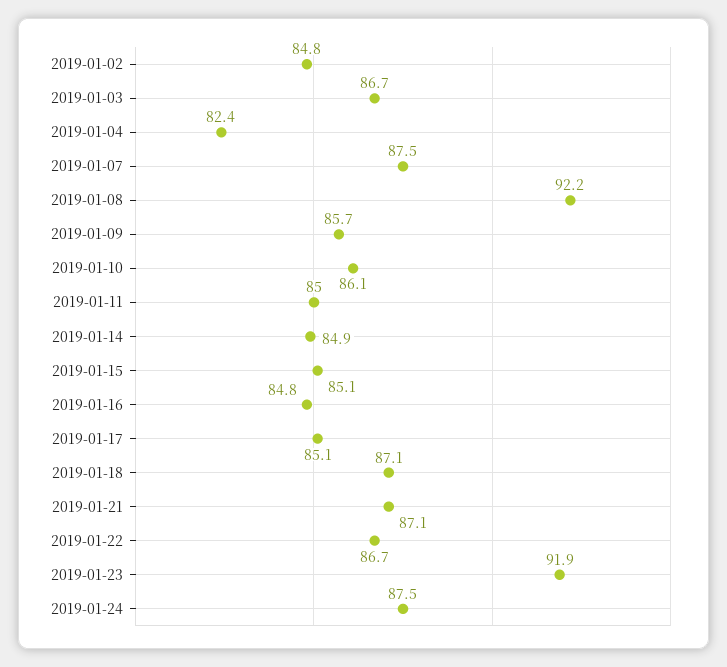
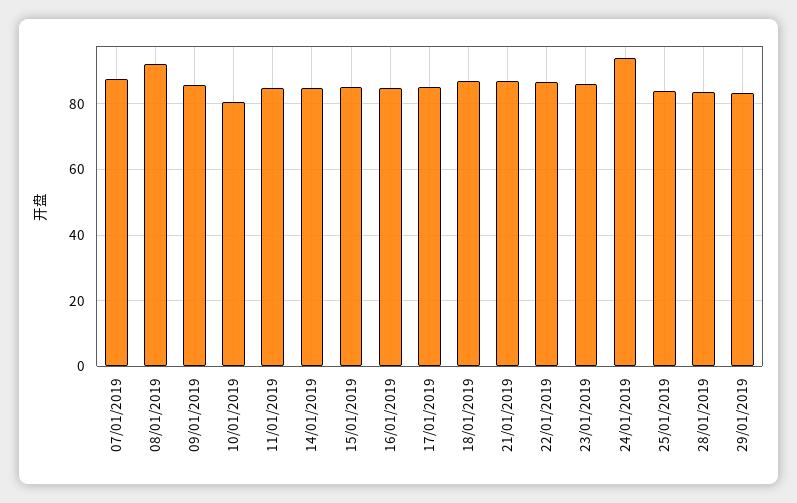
2019-01-02: 84.8 -> none
2019-01-03: 86.7 -> none
2019-01-04: 82.4 -> none
2019-01-10: 86.1 -> 80
2019-01-23: 91.9 -> 86
2019-01-24: 87.5 -> 94
25/01/2019: none -> 84
28/01/2019: none -> 84
29/01/2019: none -> 84

